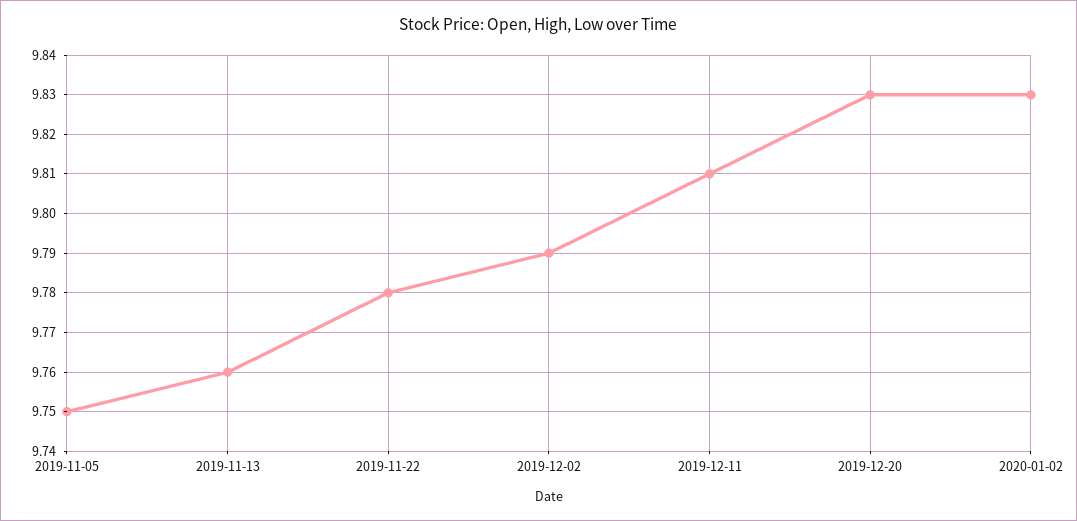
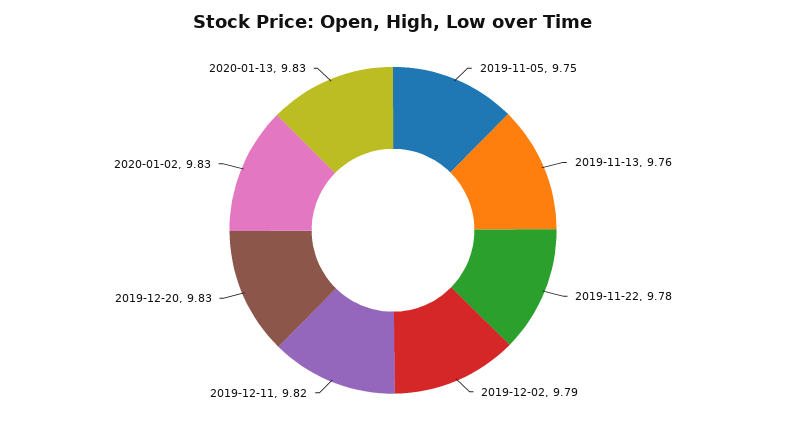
2019-12-11: 9.81 -> 9.82
2020-01-13: none -> 9.83

